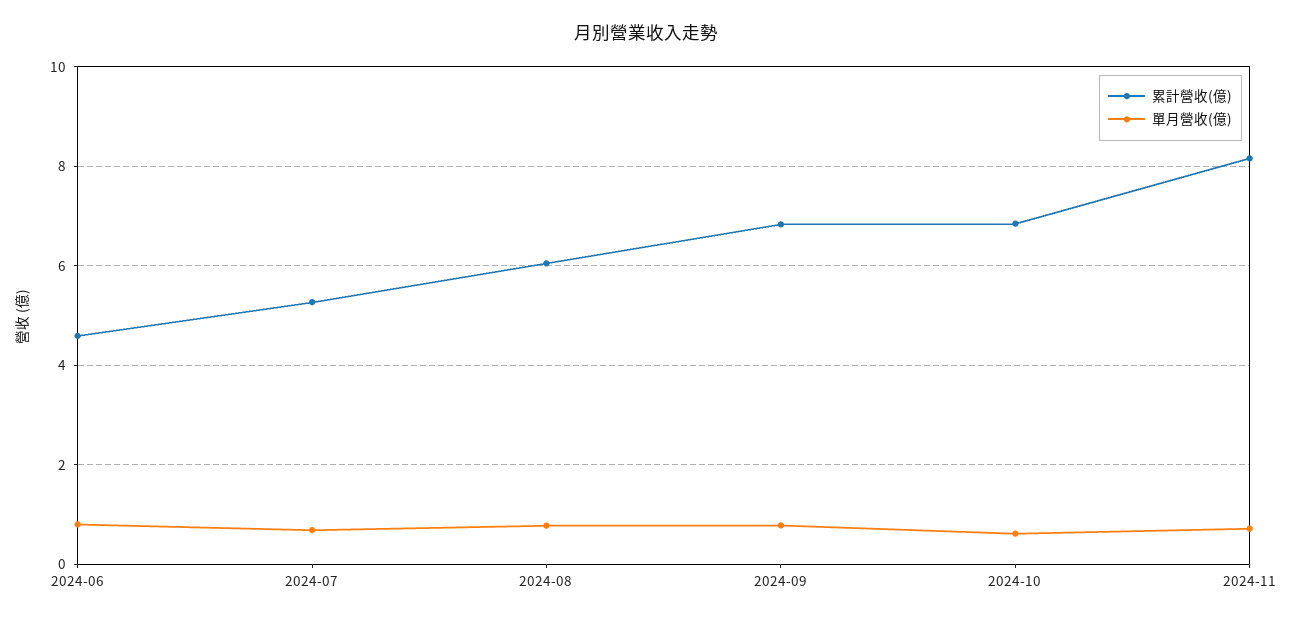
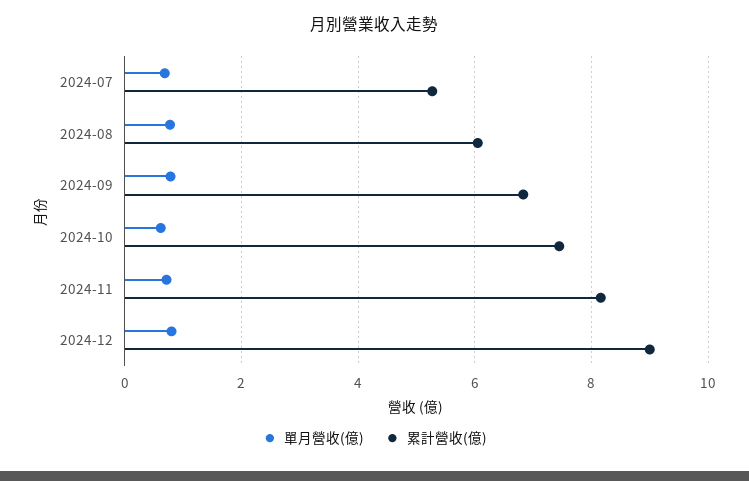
累計營收(億), 2024-06: 4.6 -> none
單月營收(億), 2024-06: 0.8 -> none
累計營收(億), 2024-10: 6.8 -> 7.4
單月營收(億), 2024-12: none -> 0.8
累計營收(億), 2024-12: none -> 9

